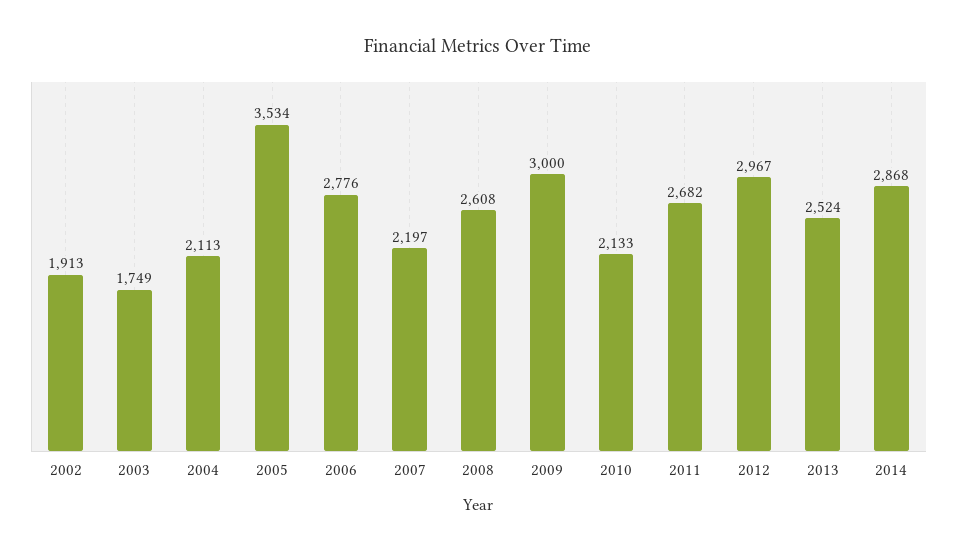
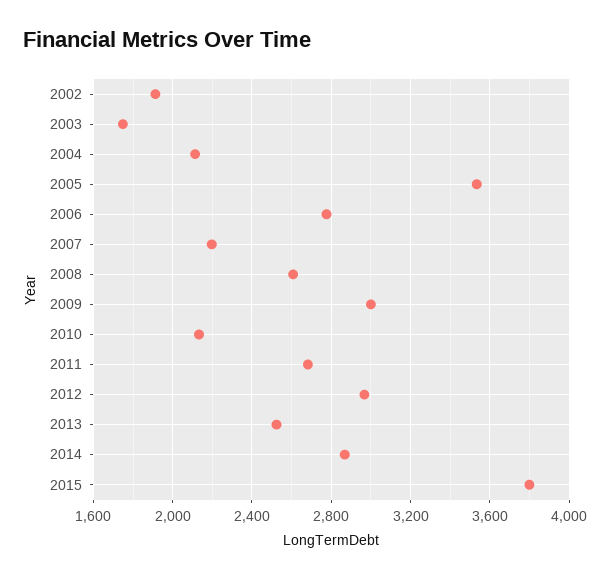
2015: none -> 3800

